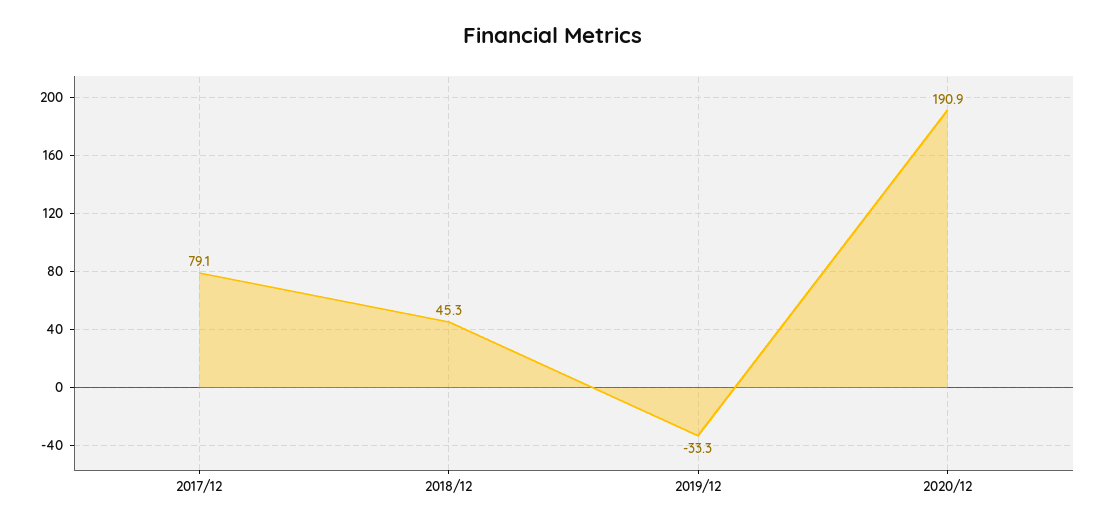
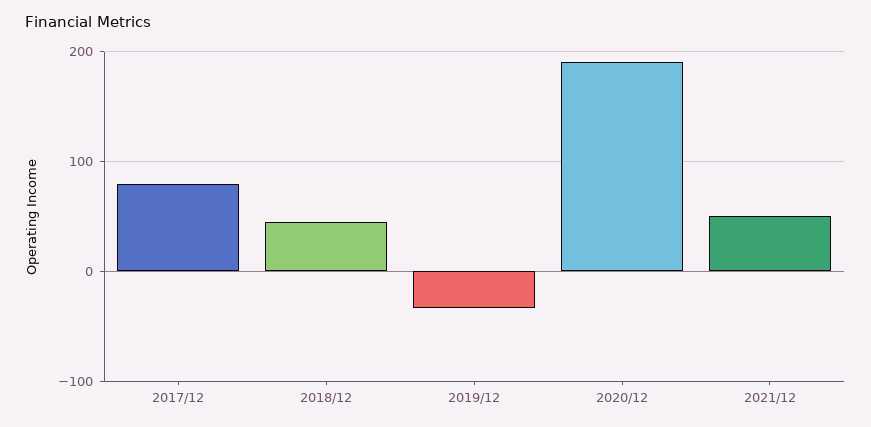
2021/12: none -> 50

